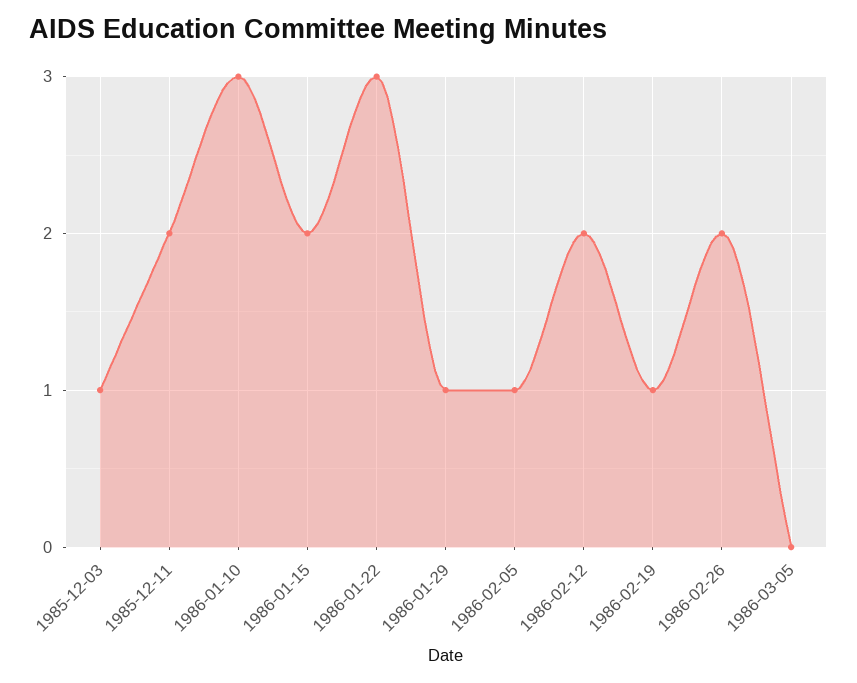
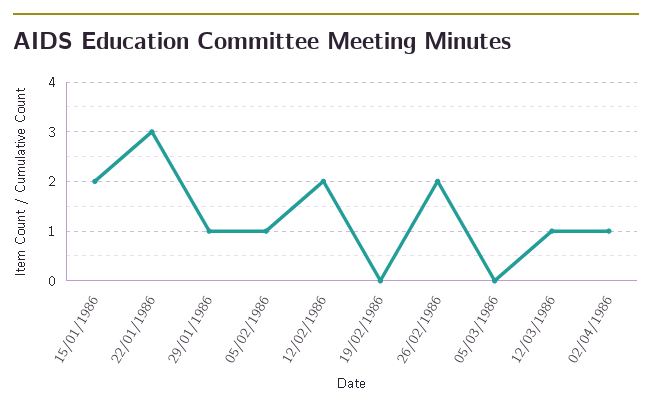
1985-12-03: 1 -> none
1985-12-11: 2 -> none
1986-01-10: 3 -> none
1986-02-19: 1 -> 0
12/03/1986: none -> 1
02/04/1986: none -> 1

